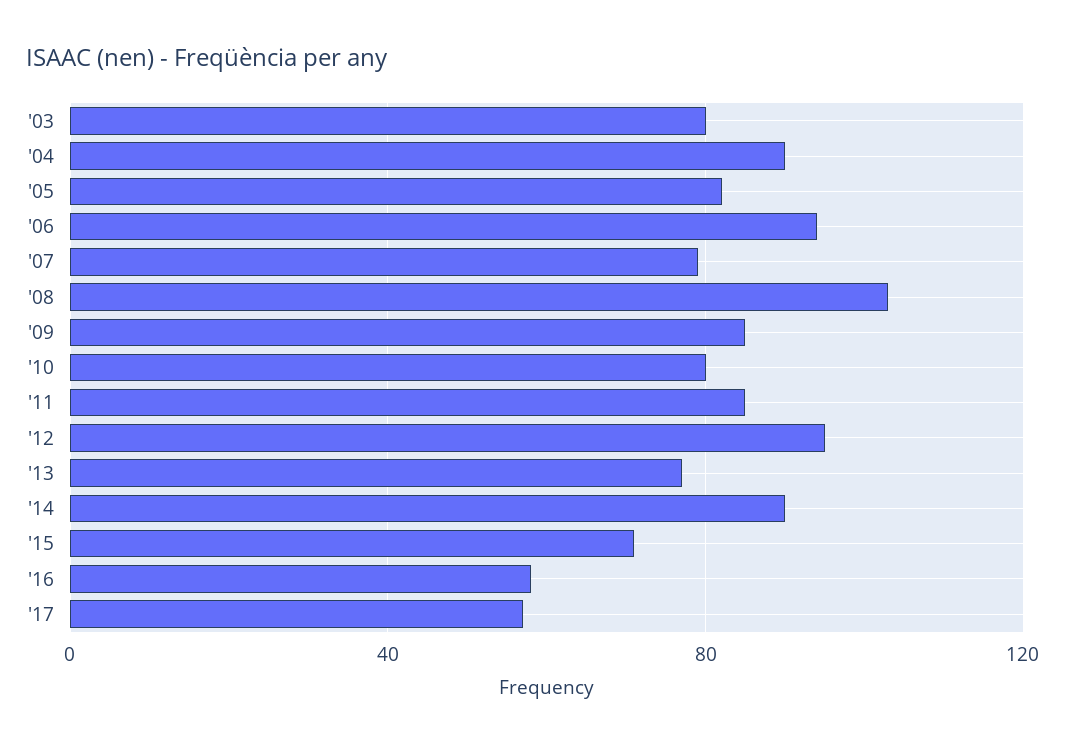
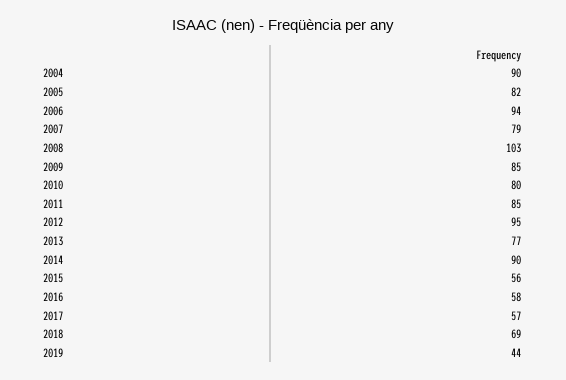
'03: 80 -> none
'15: 70 -> 56
2018: none -> 69
2019: none -> 44

